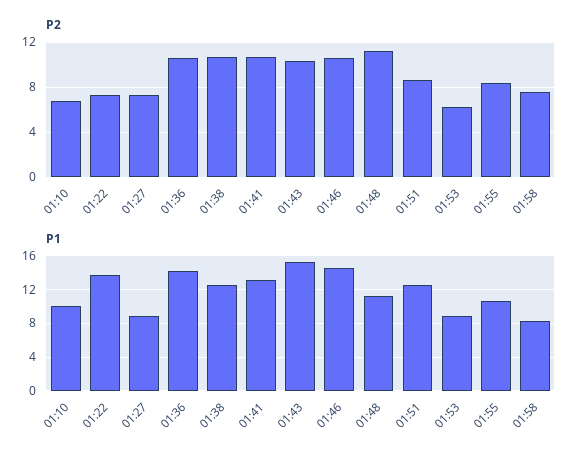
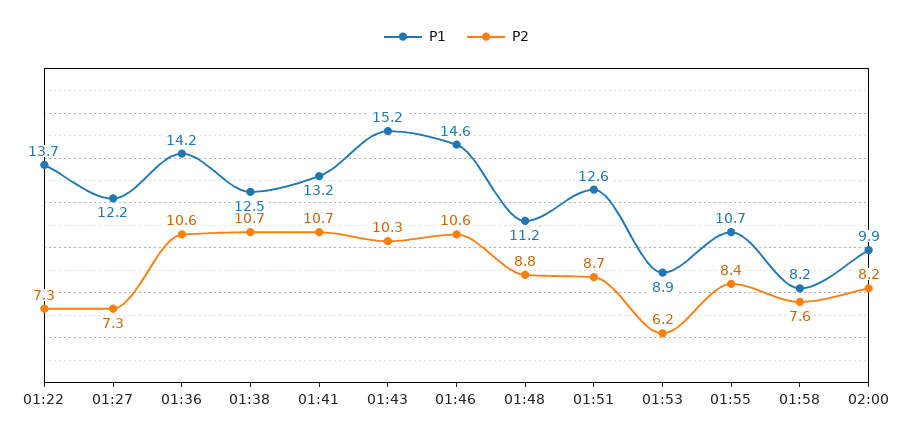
P2, 01:10: 7 -> none
P2, 01:48: 11 -> 8.8
P1, 01:10: 10 -> none
P1, 01:27: 9 -> 12.2
P1, 02:00: none -> 9.9
P2, 02:00: none -> 8.2

